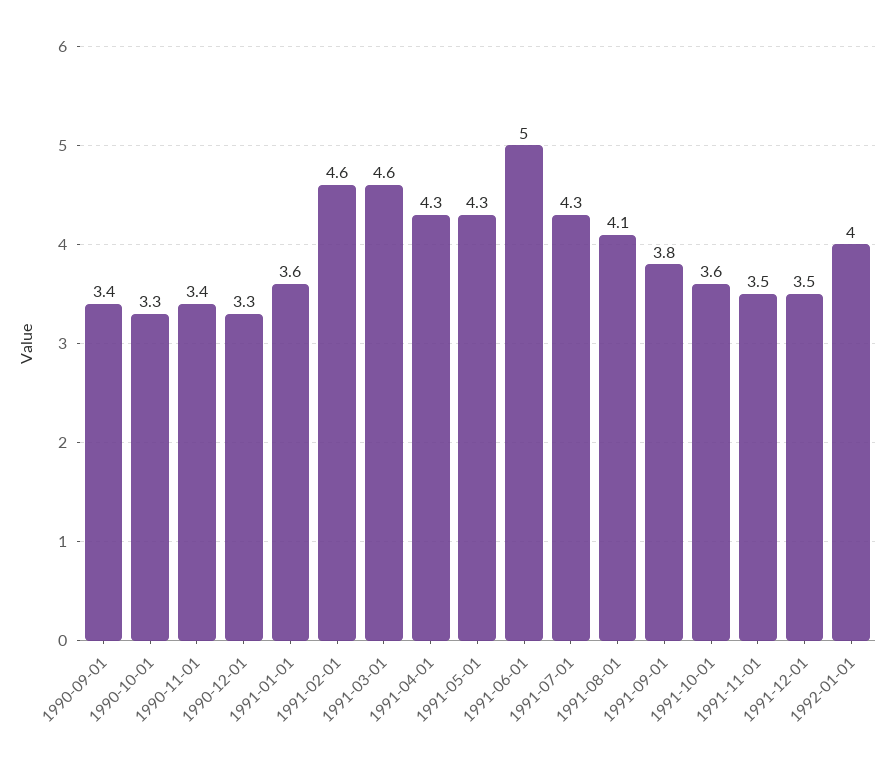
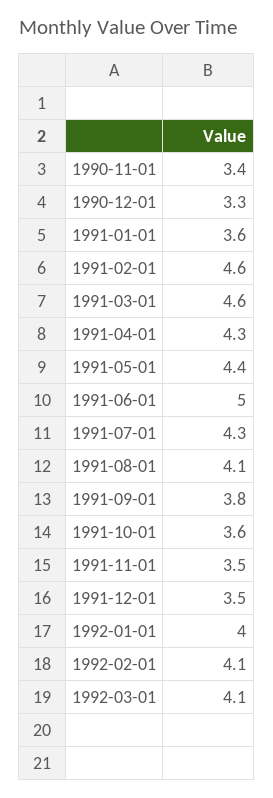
1990-09-01: 3.4 -> none
1990-10-01: 3.3 -> none
1991-05-01: 4.3 -> 4.4
1992-02-01: none -> 4.1
1992-03-01: none -> 4.1

